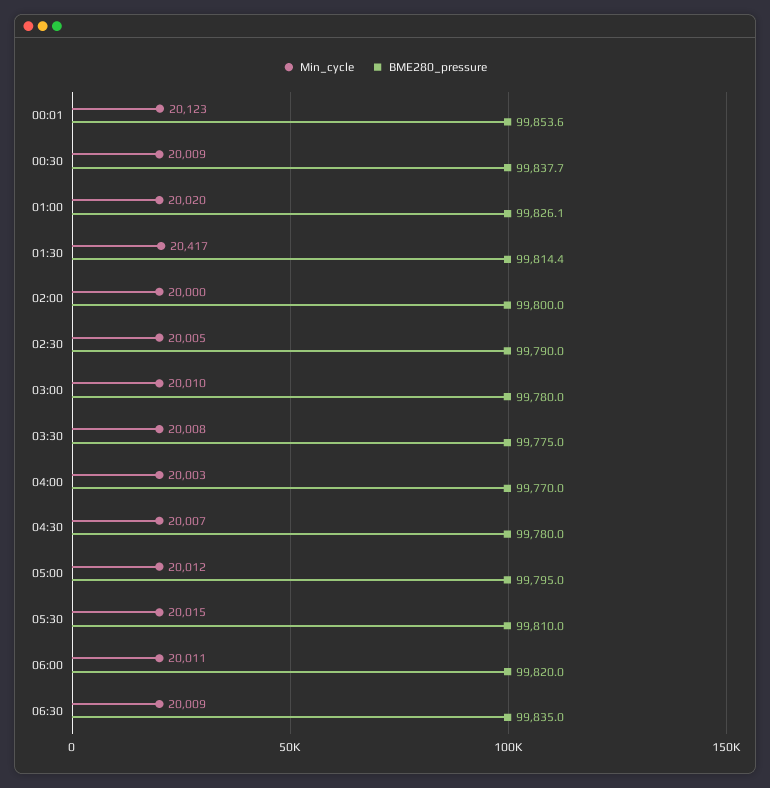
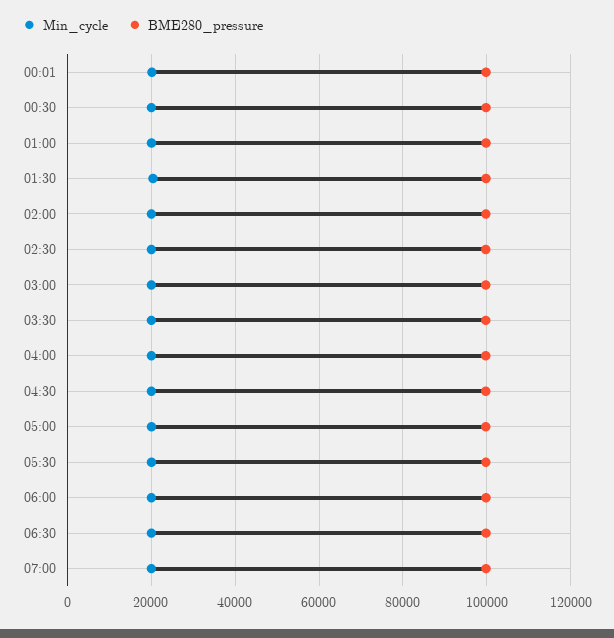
Min_cycle, 07:00: none -> 20000
BME280_pressure, 07:00: none -> 100000

